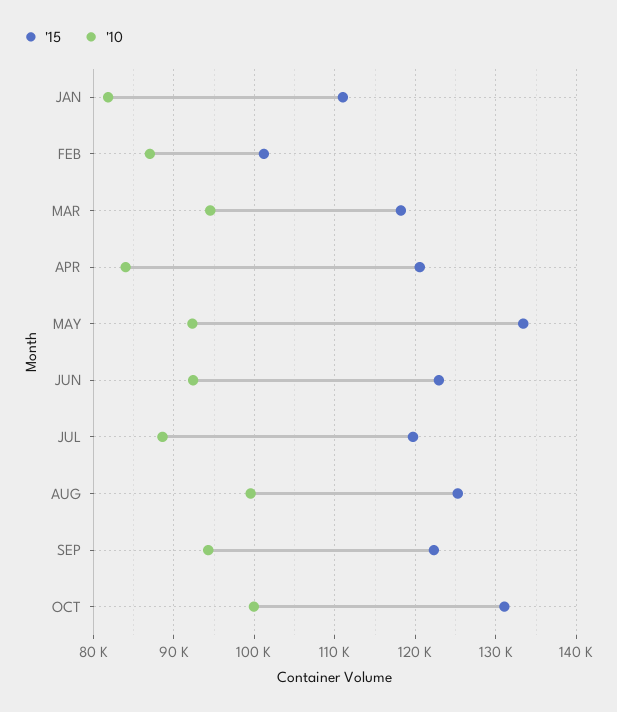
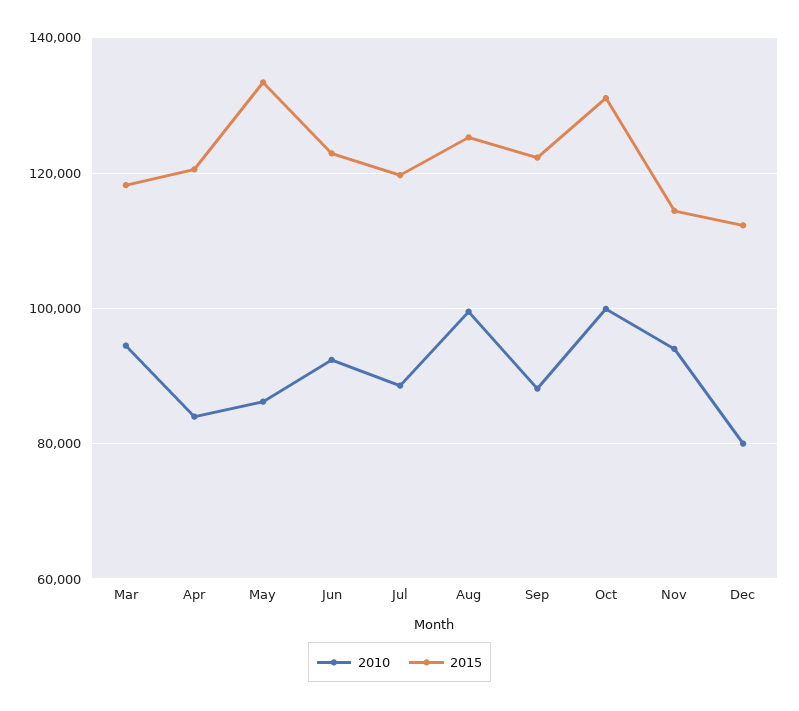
'15, JAN: 111000 -> none
'10, JAN: 82000 -> none
'15, FEB: 101000 -> none
'10, FEB: 87000 -> none
'10, MAY: 92000 -> 86000
'10, SEP: 94000 -> 88000
'10, Nov: none -> 94000
'15, Nov: none -> 114000
'10, Dec: none -> 80000
'15, Dec: none -> 112000

